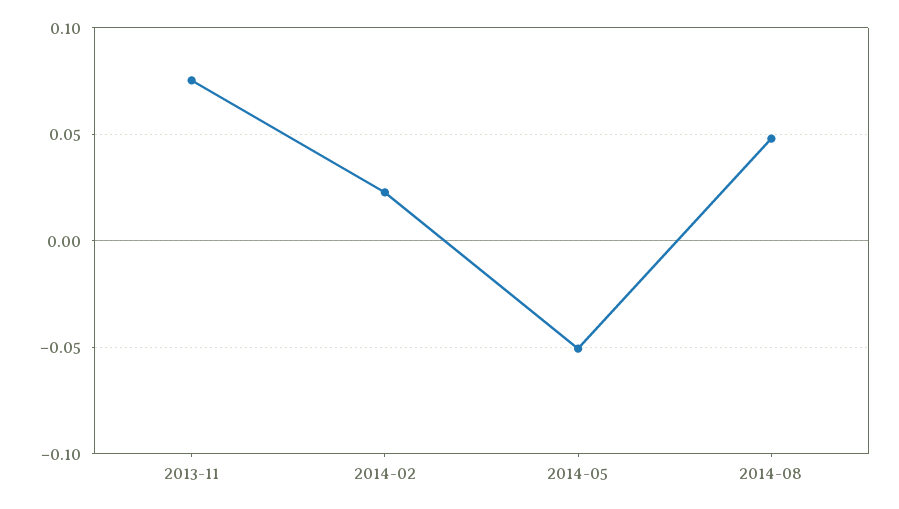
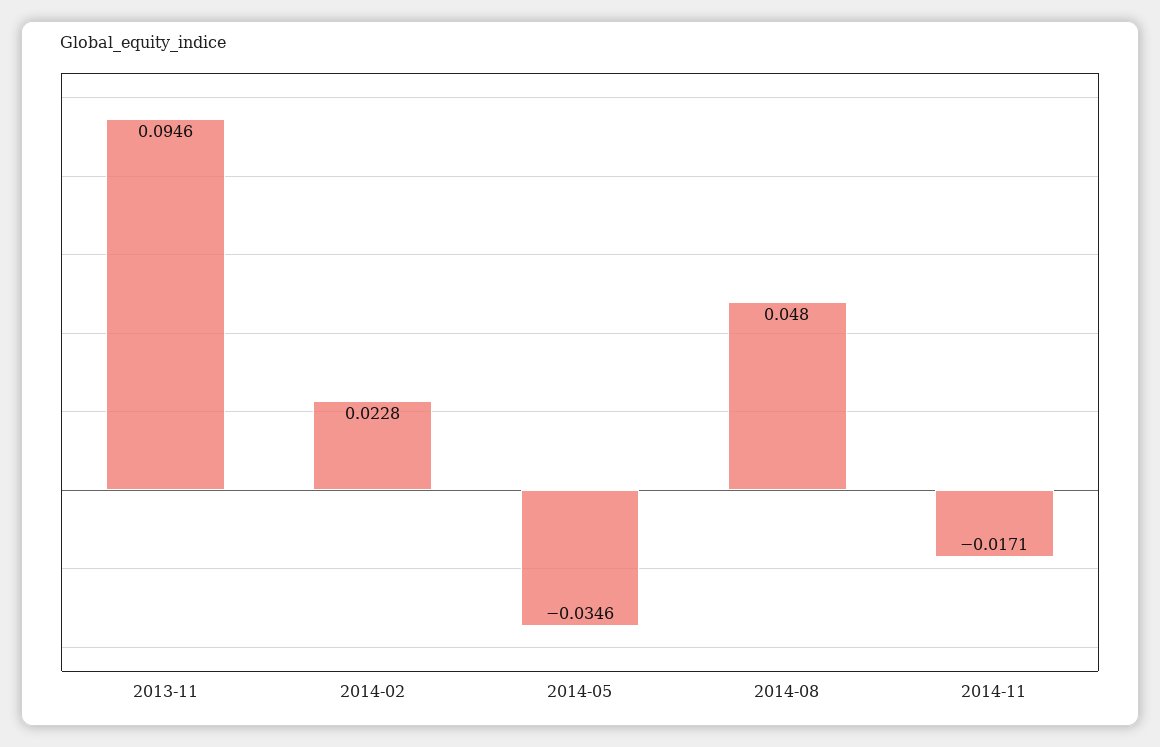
2013-11: 0.075 -> 0.0946
2014-05: -0.05 -> -0.0346
2014-11: none -> -0.0171

